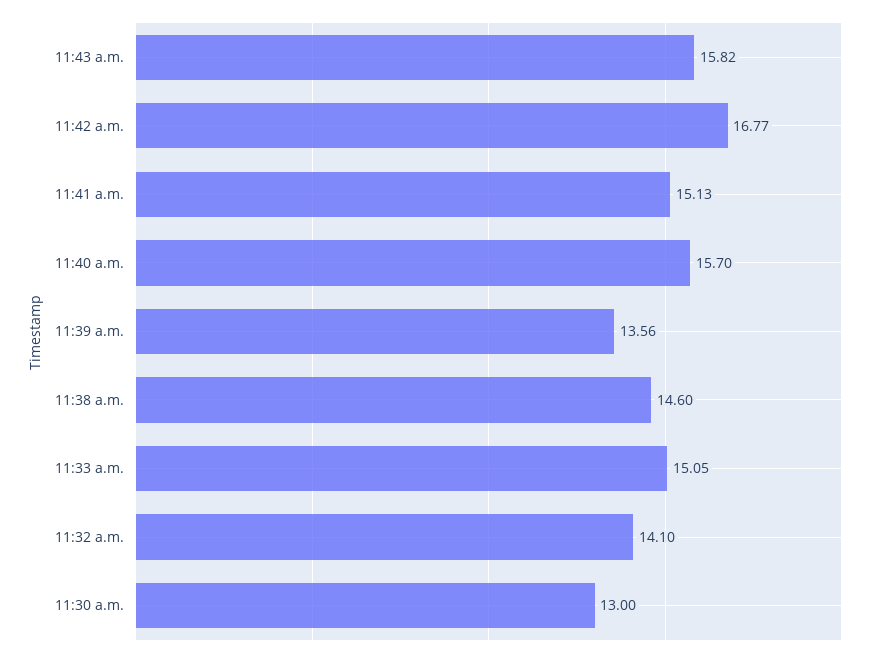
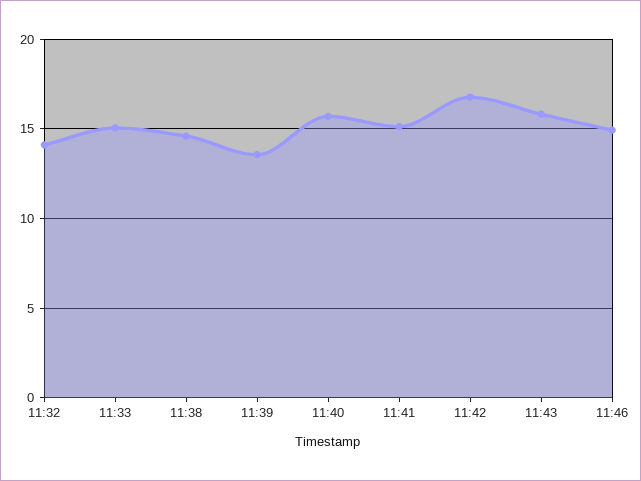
11:30 a.m.: 13 -> none
11:46: none -> 15

